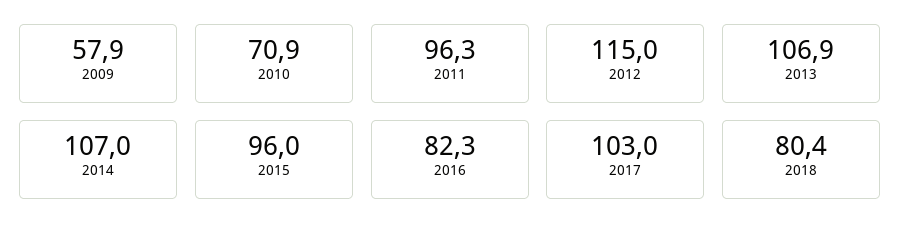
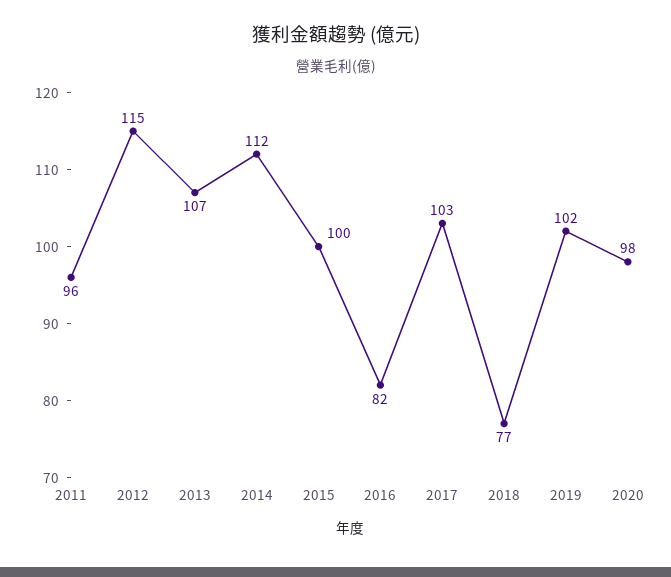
2009: 57.9 -> none
2010: 70.9 -> none
2014: 107 -> 112
2015: 96 -> 100
2018: 80.4 -> 77
2019: none -> 102
2020: none -> 98

